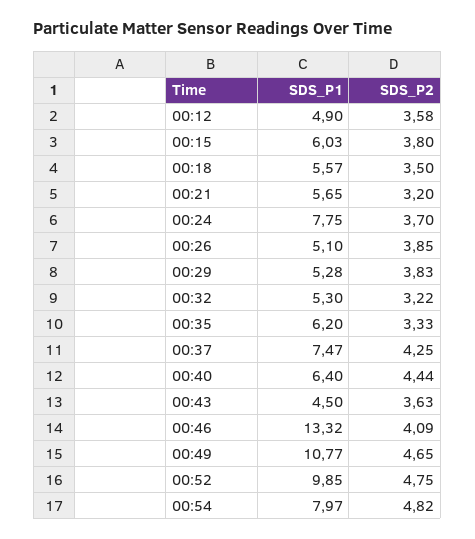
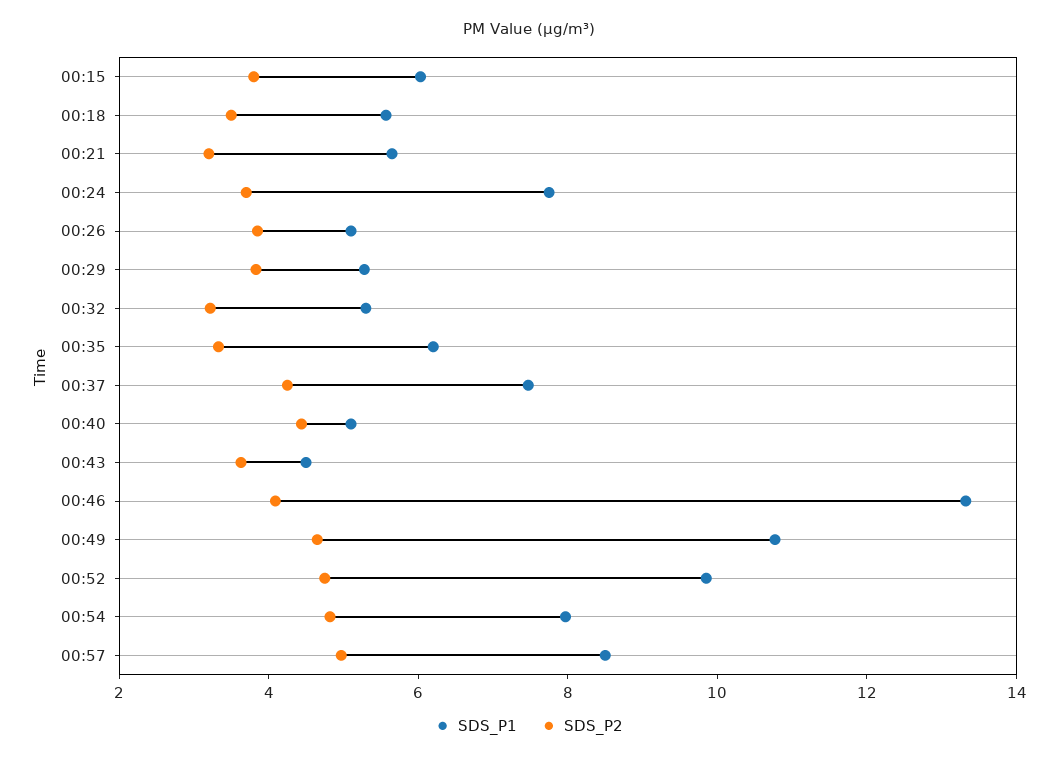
SDS_P1, 00:12: 4.9 -> none
SDS_P2, 00:12: 3.58 -> none
SDS_P1, 00:40: 6.4 -> 5
SDS_P1, 00:57: none -> 8.5
SDS_P2, 00:57: none -> 5

